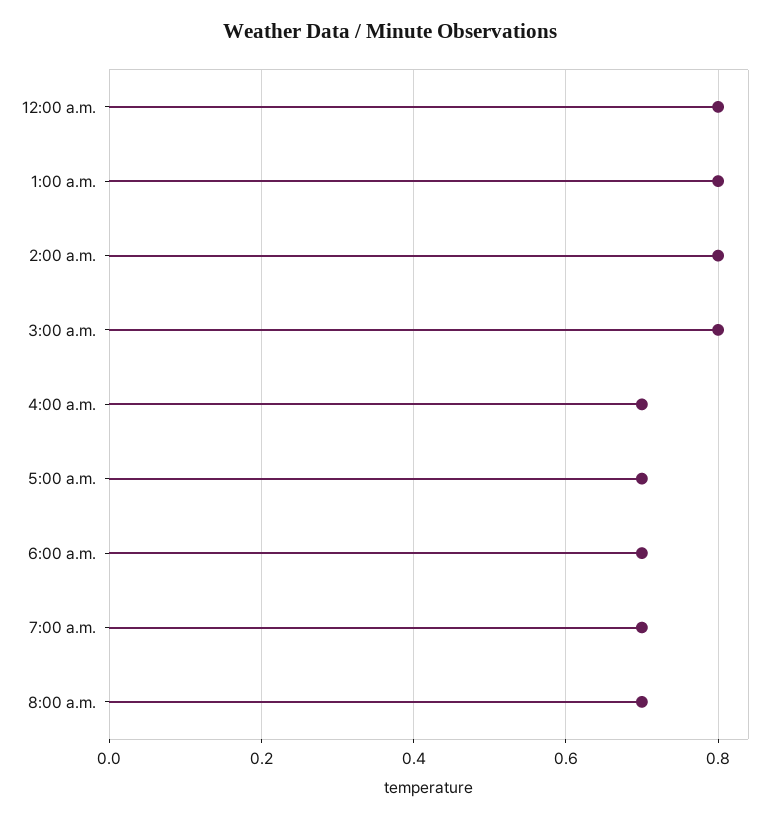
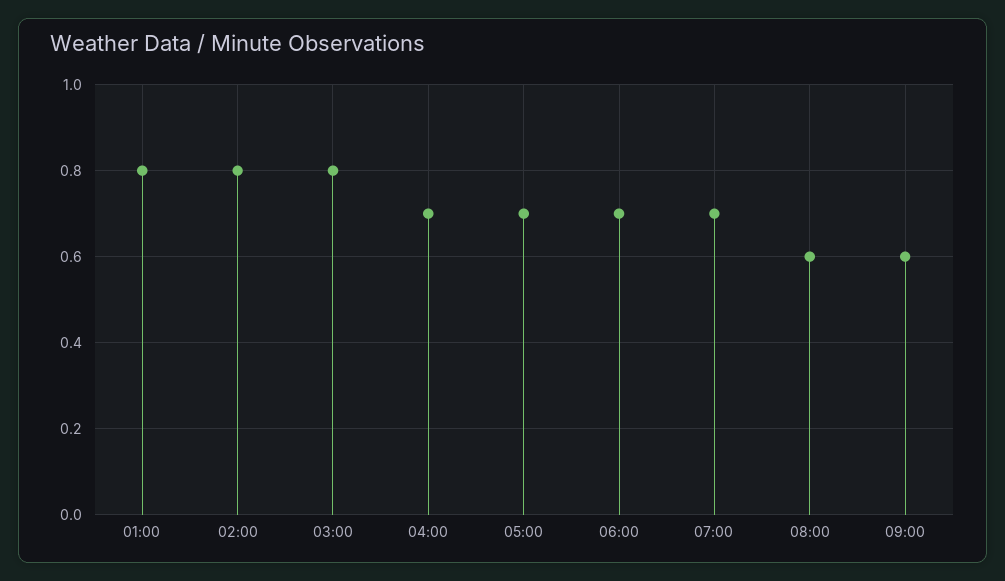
12:00 a.m.: 0.8 -> none
8:00 a.m.: 0.7 -> 0.6
09:00: none -> 0.6

